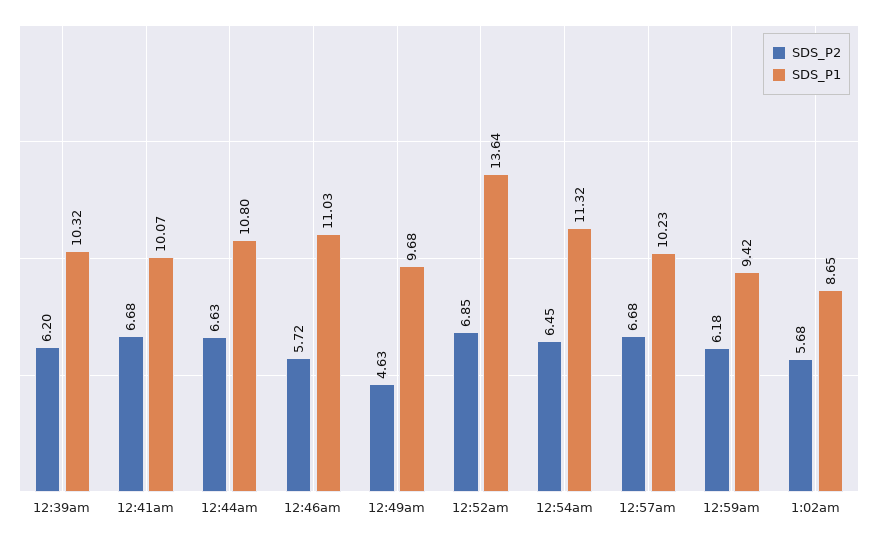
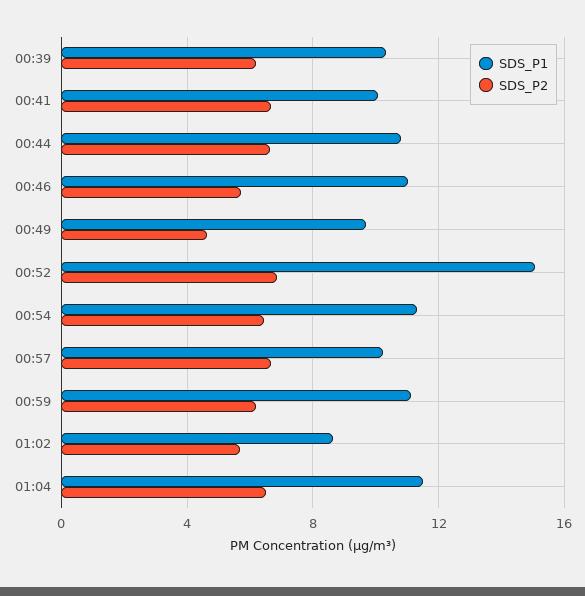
SDS_P1, 12:52am: 13.64 -> 15
SDS_P1, 12:59am: 9.42 -> 11
SDS_P1, 01:04: none -> 11.5
SDS_P2, 01:04: none -> 6.5

